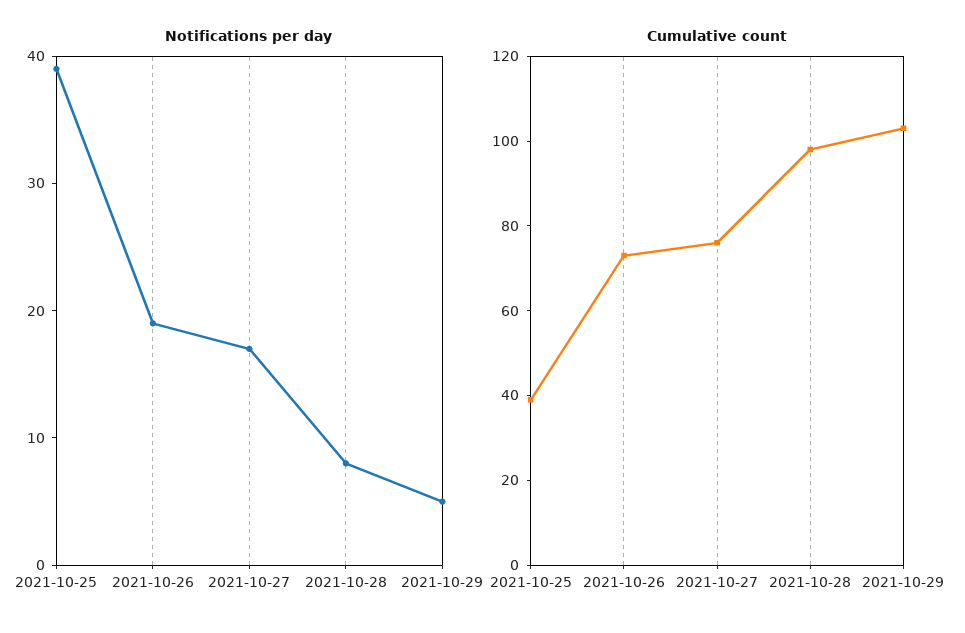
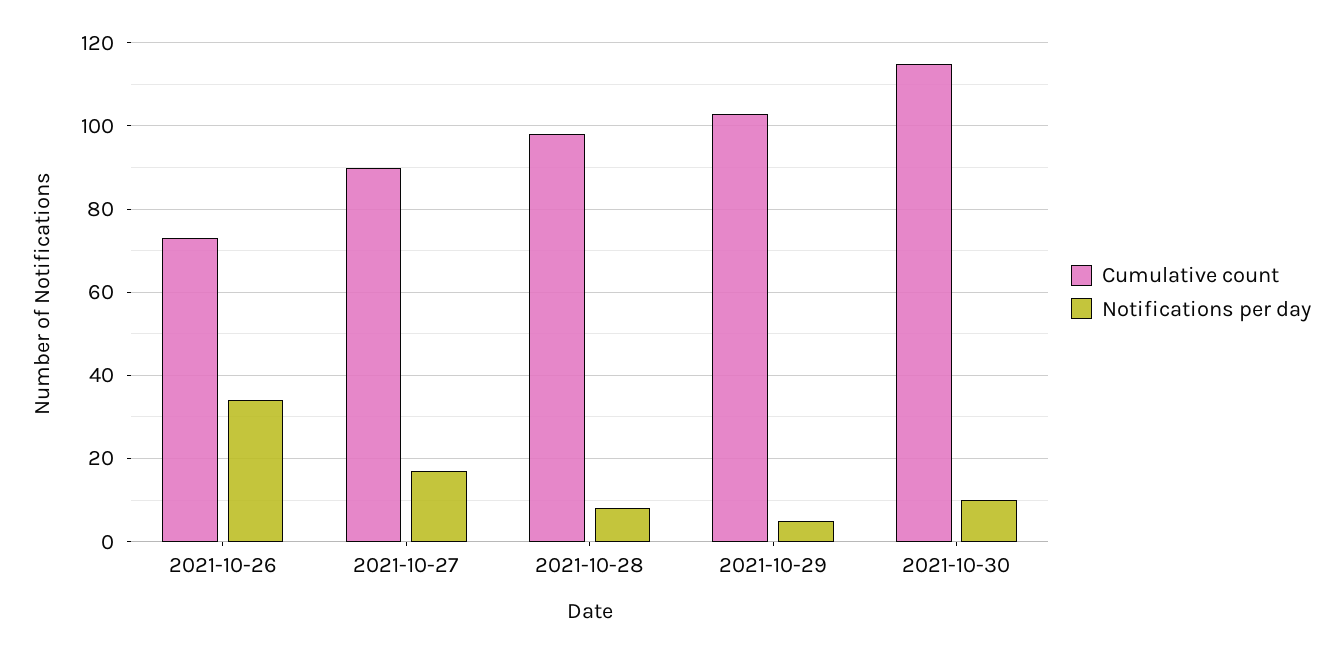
Notifications per day, 2021-10-25: 39 -> none
Notifications per day, 2021-10-26: 19 -> 35
Cumulative count, 2021-10-25: 40 -> none
Cumulative count, 2021-10-27: 75 -> 90
Cumulative count, 2021-10-30: none -> 115
Notifications per day, 2021-10-30: none -> 10

